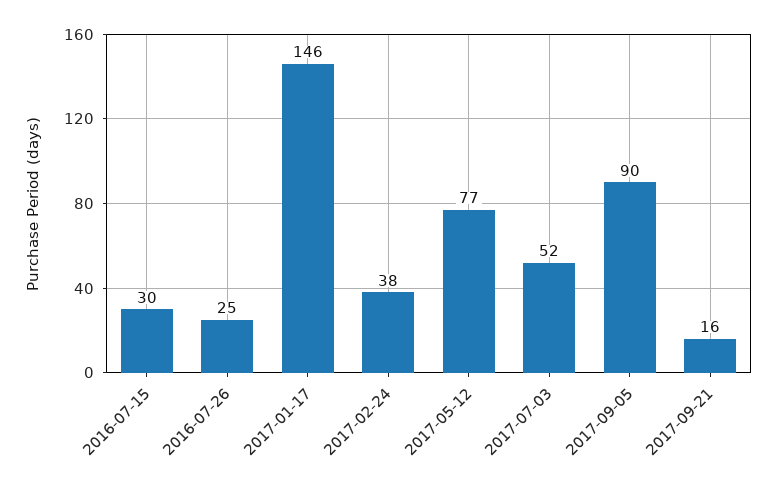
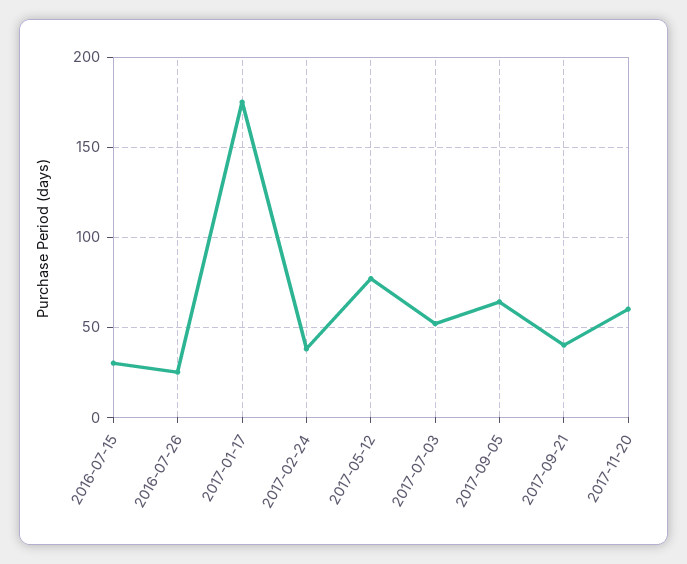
2017-01-17: 146 -> 175
2017-09-05: 90 -> 65
2017-09-21: 16 -> 40
2017-11-20: none -> 60

